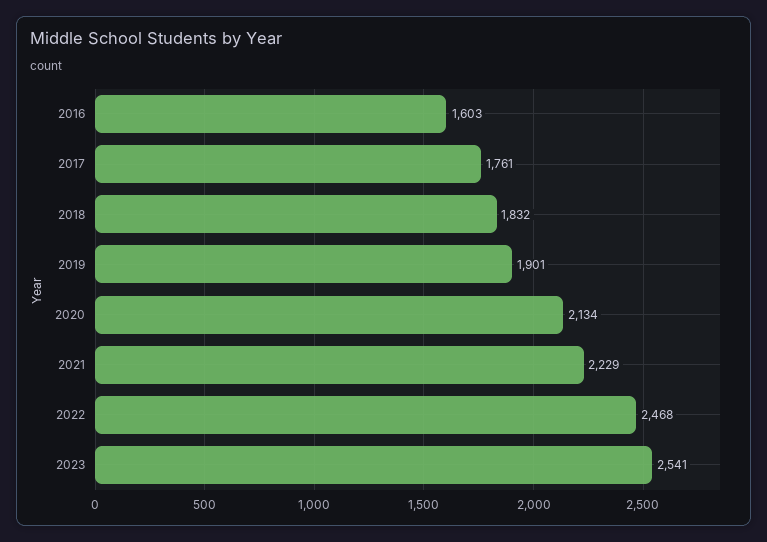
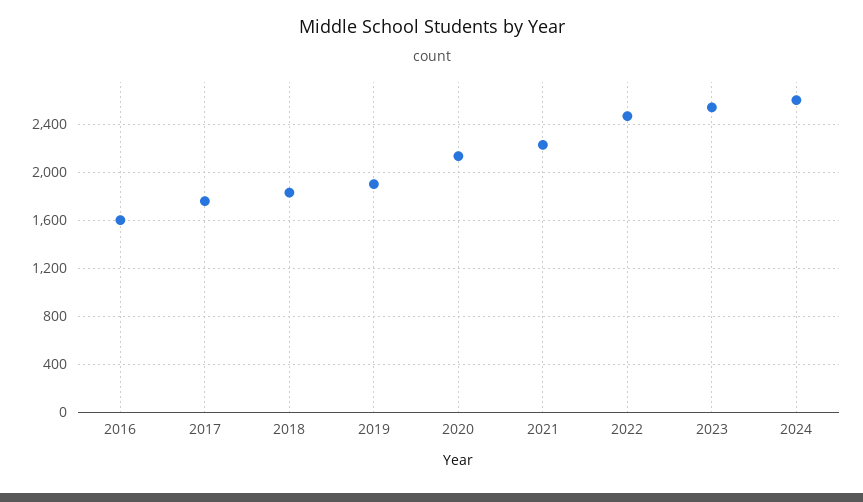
2024: none -> 2600

